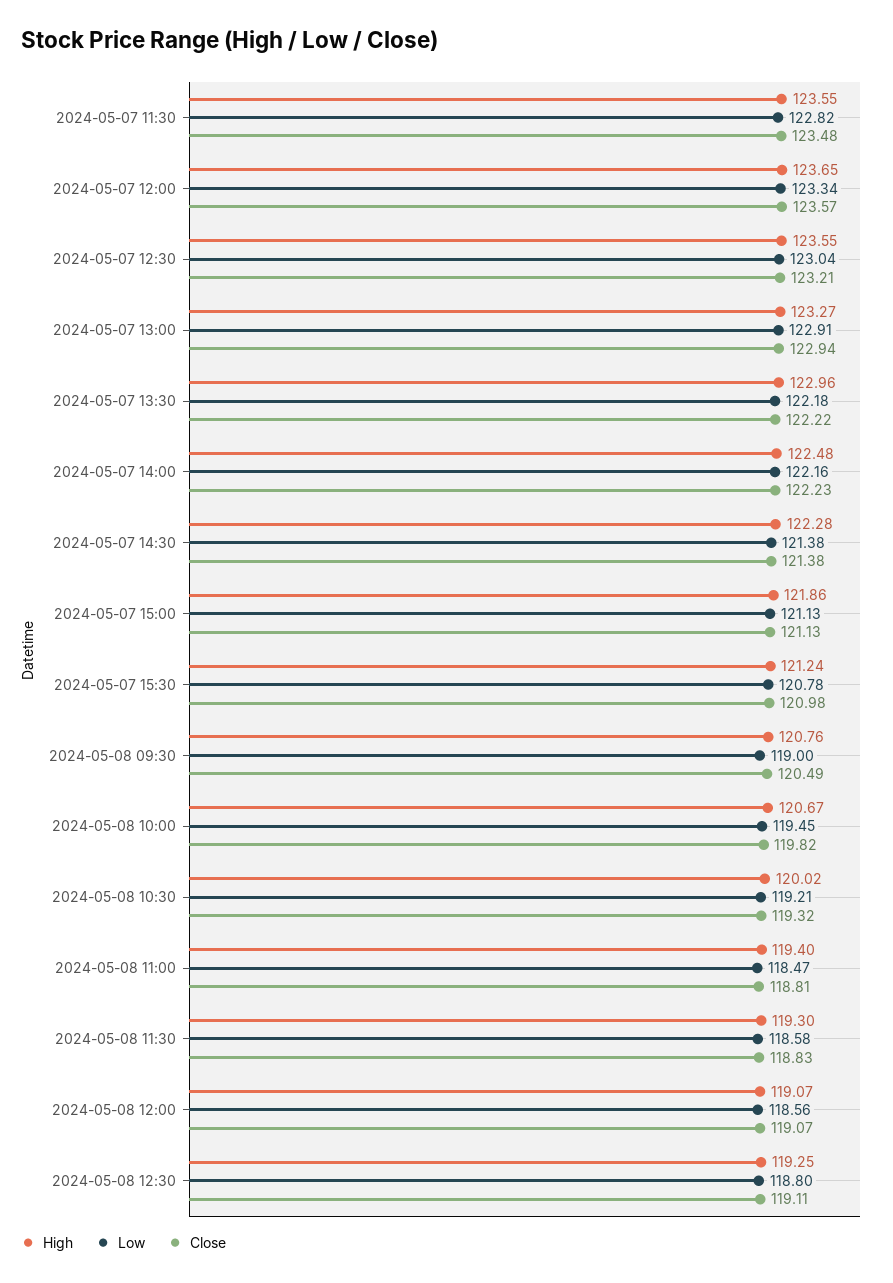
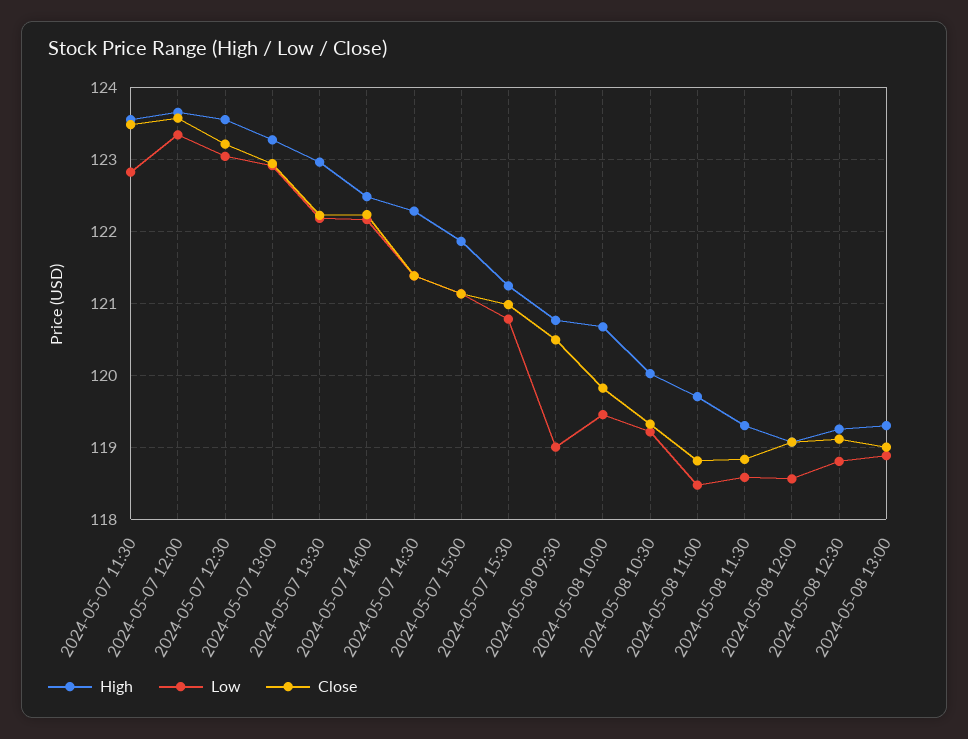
High, 2024-05-08 11:00: 119.4 -> 119.7
High, 2024-05-08 13:00: none -> 119.3
Low, 2024-05-08 13:00: none -> 118.9
Close, 2024-05-08 13:00: none -> 119

